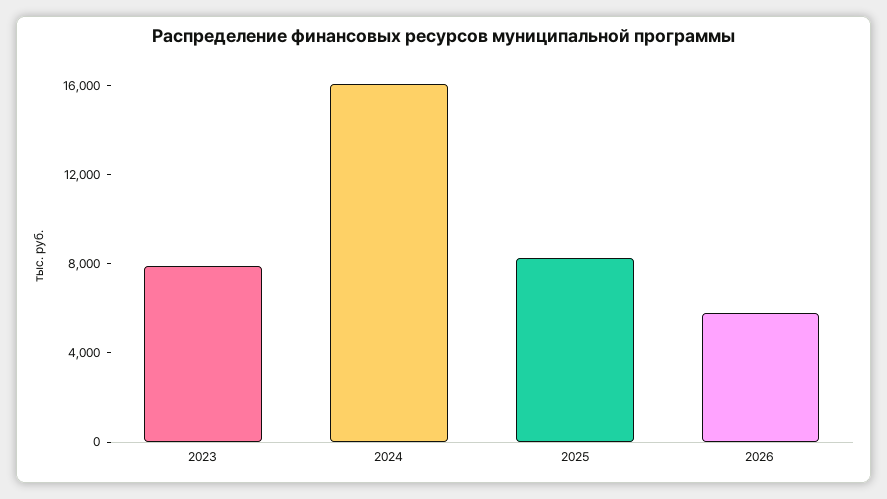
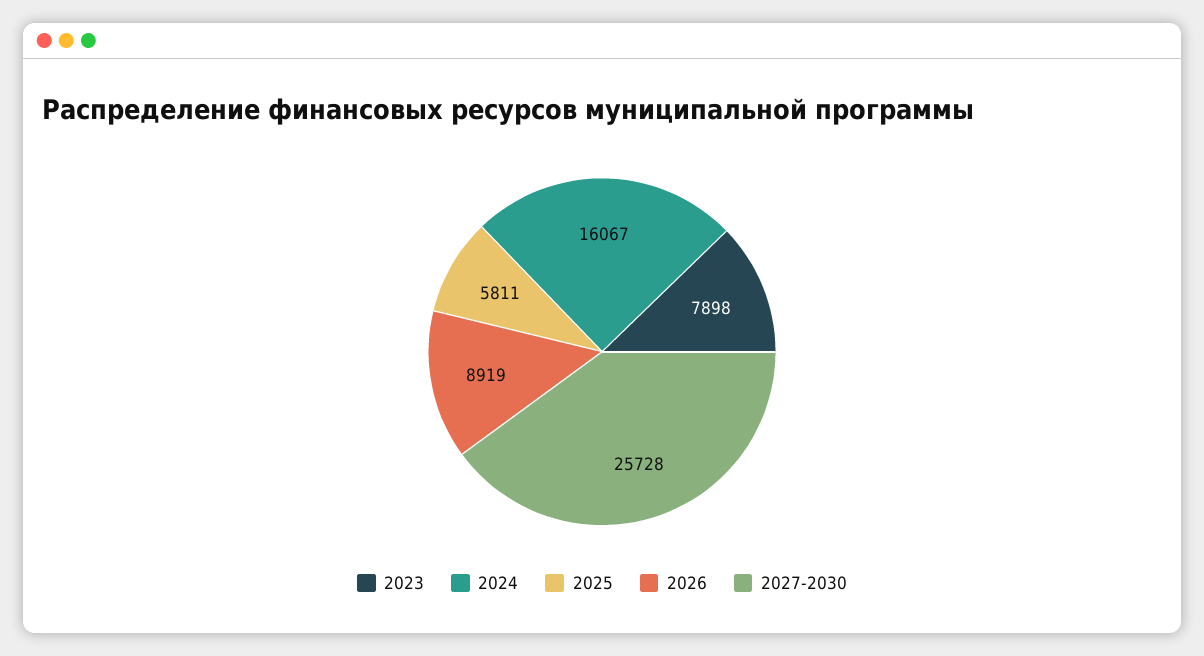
2025: 8000 -> 5811
2026: 6000 -> 8919
2027-2030: none -> 25728

